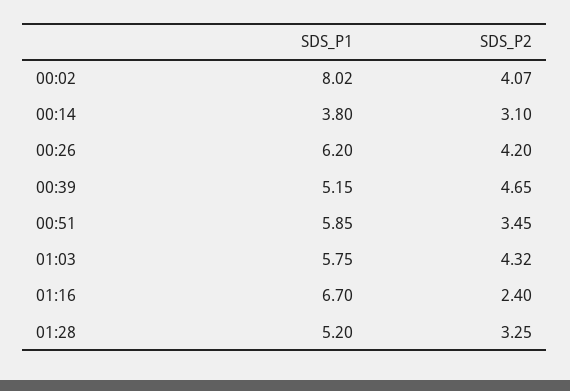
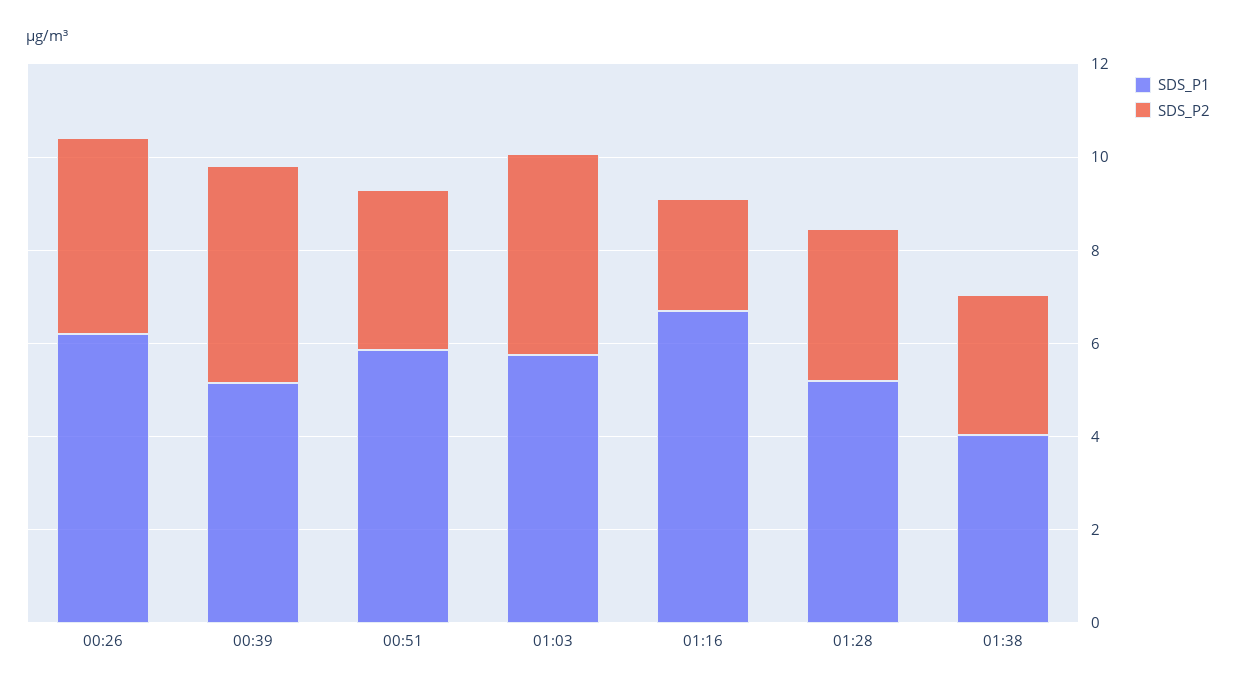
SDS_P1, 00:02: 8.02 -> none
SDS_P2, 00:02: 4.07 -> none
SDS_P1, 00:14: 3.8 -> none
SDS_P2, 00:14: 3.1 -> none
SDS_P1, 01:38: none -> 4
SDS_P2, 01:38: none -> 3

